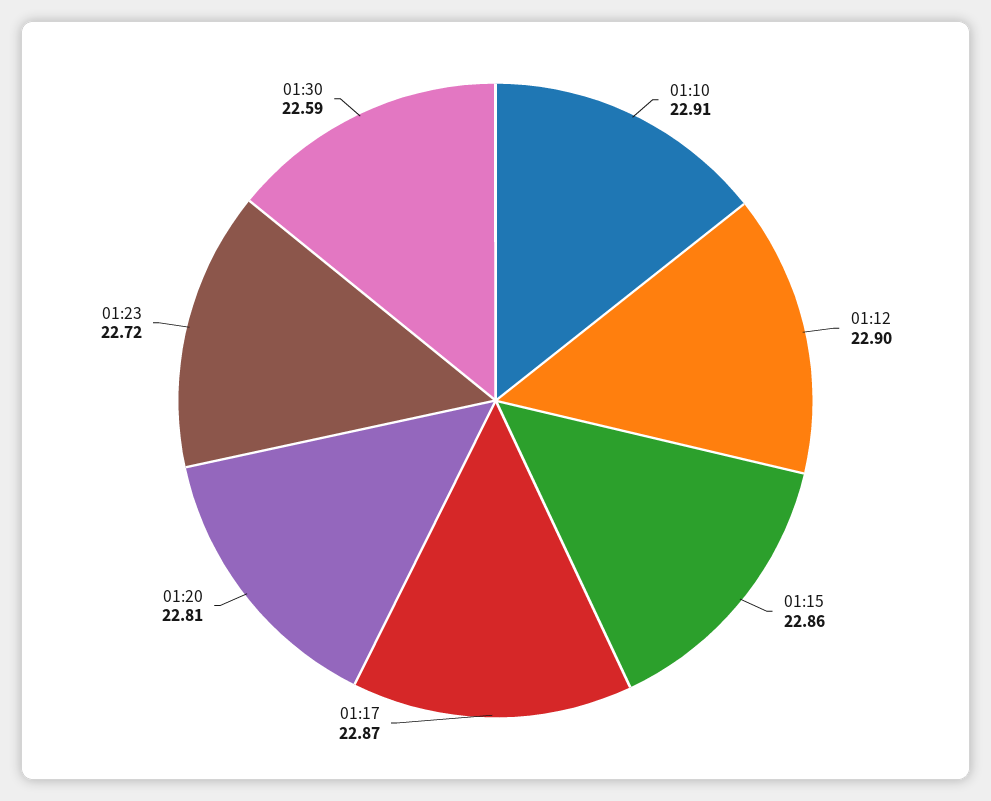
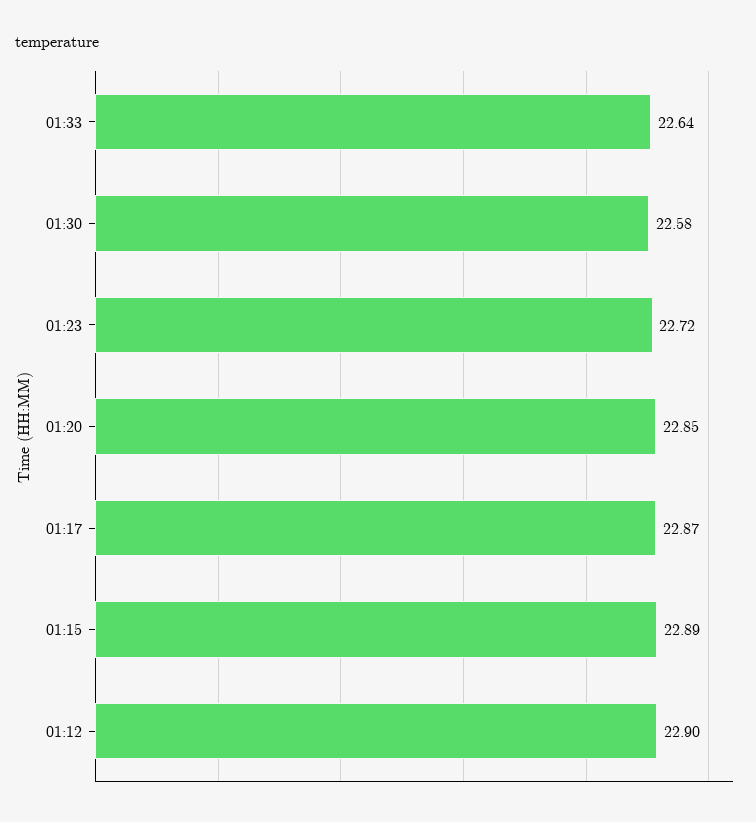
01:10: 22.91 -> none
01:15: 22.86 -> 22.89
01:20: 22.81 -> 22.85
01:30: 22.59 -> 22.58
01:33: none -> 22.64

